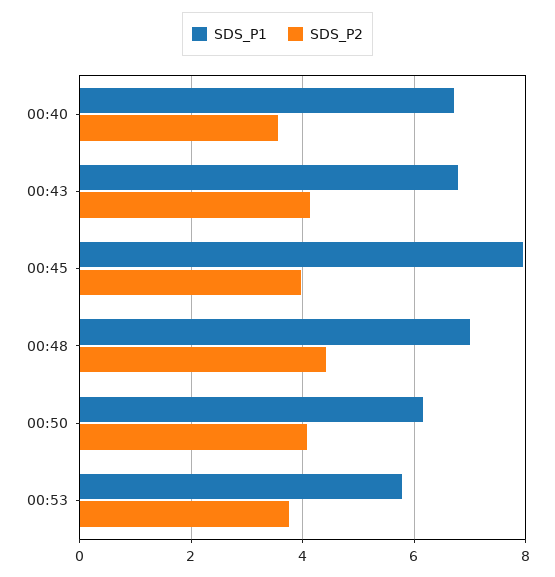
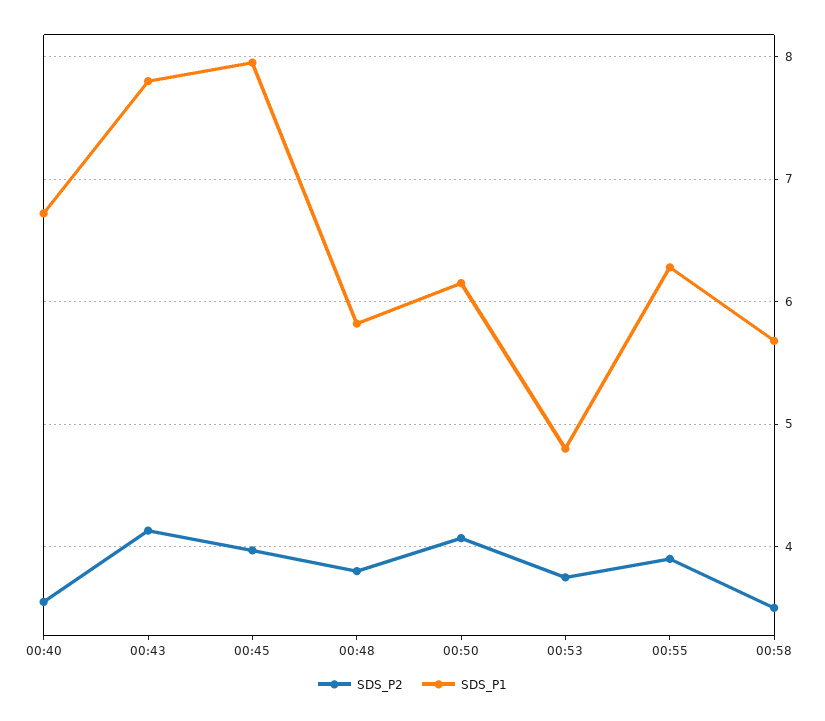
SDS_P1, 00:43: 6.8 -> 7.8
SDS_P1, 00:48: 7 -> 5.8
SDS_P2, 00:48: 4.4 -> 3.8
SDS_P1, 00:53: 5.8 -> 4.8
SDS_P2, 00:55: none -> 3.9
SDS_P1, 00:55: none -> 6.3
SDS_P2, 00:58: none -> 3.5
SDS_P1, 00:58: none -> 5.7

